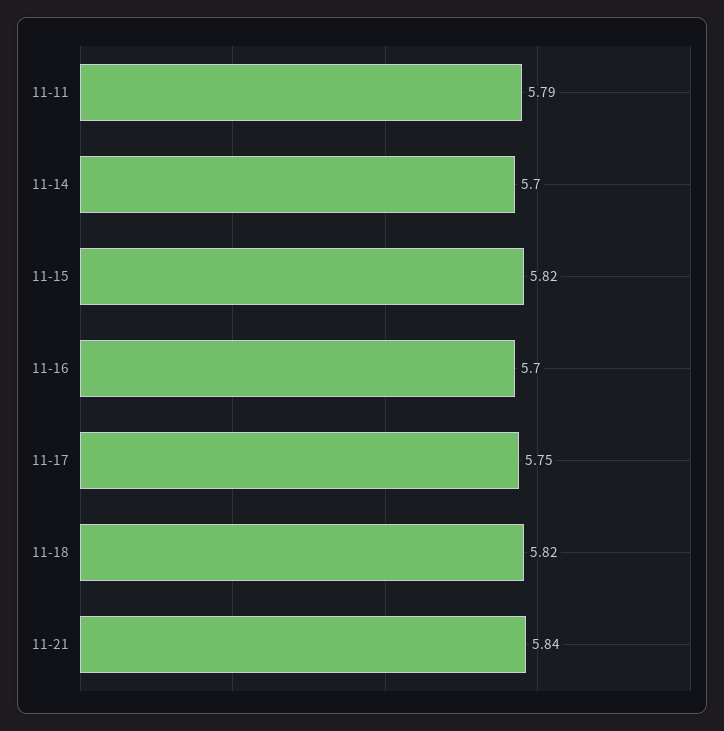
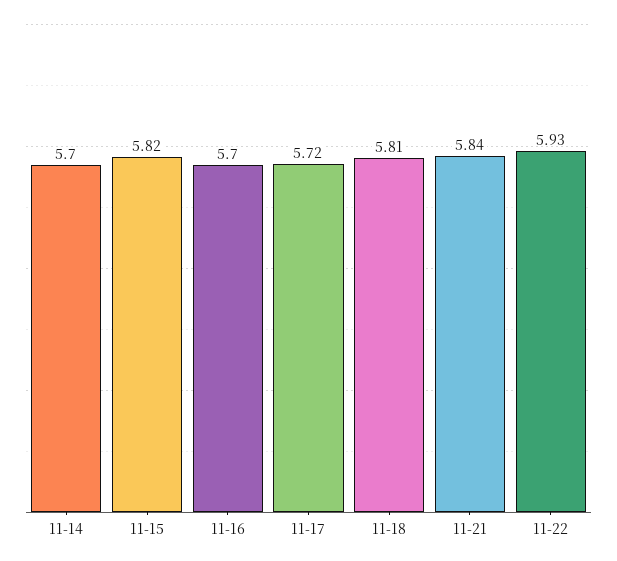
11-11: 5.79 -> none
11-17: 5.75 -> 5.72
11-18: 5.82 -> 5.81
11-22: none -> 5.93

